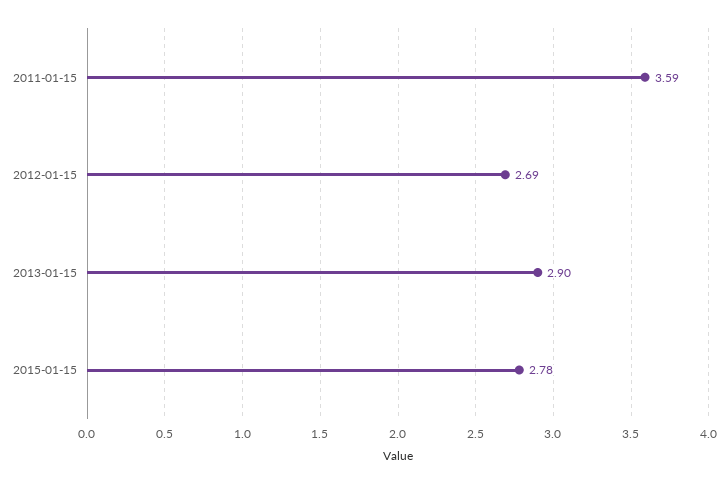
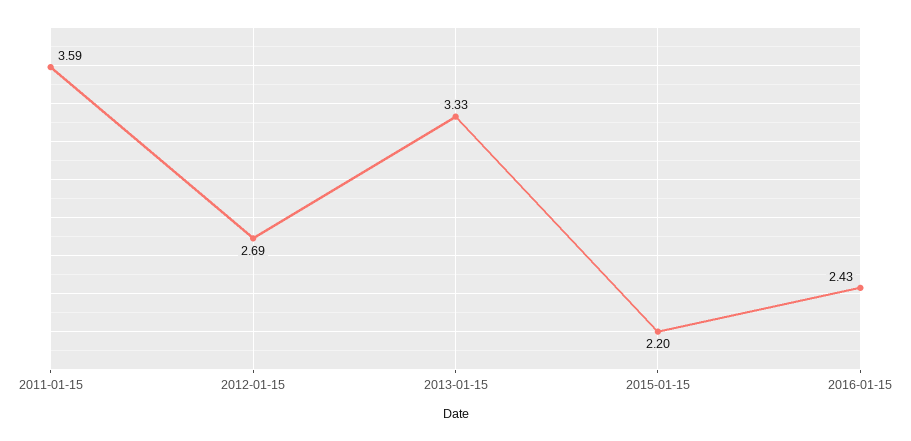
2013-01-15: 2.9 -> 3.33
2015-01-15: 2.78 -> 2.2
2016-01-15: none -> 2.43

